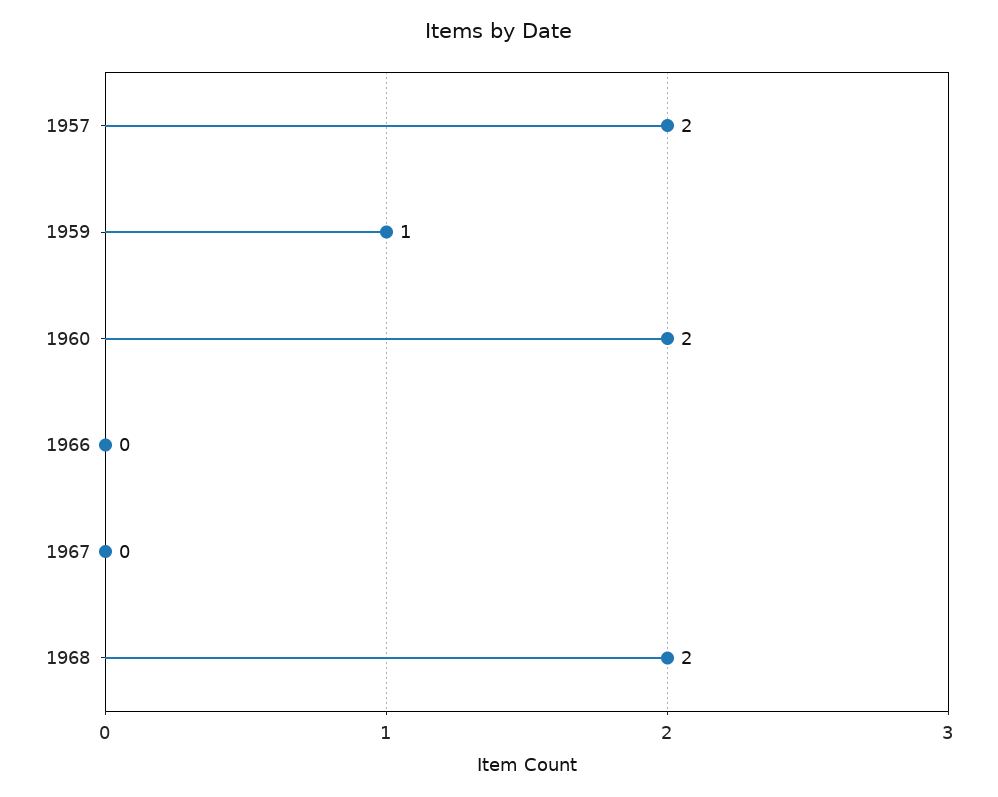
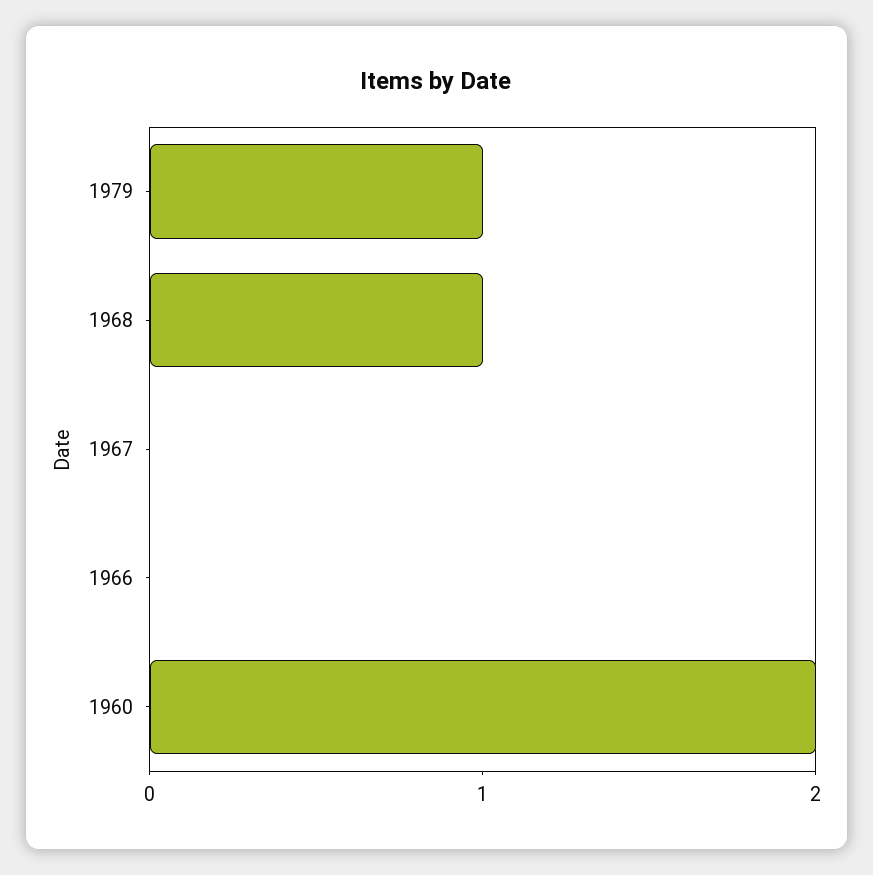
1957: 2 -> none
1959: 1 -> none
1968: 2 -> 1
1979: none -> 1

